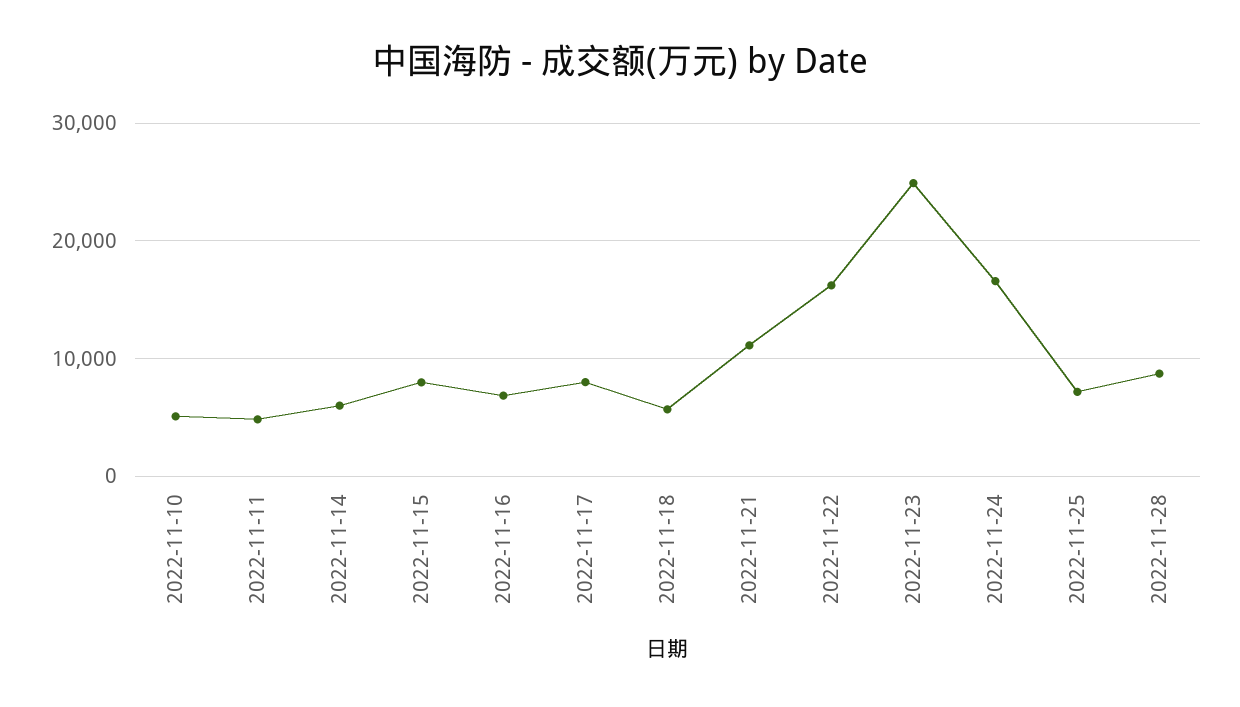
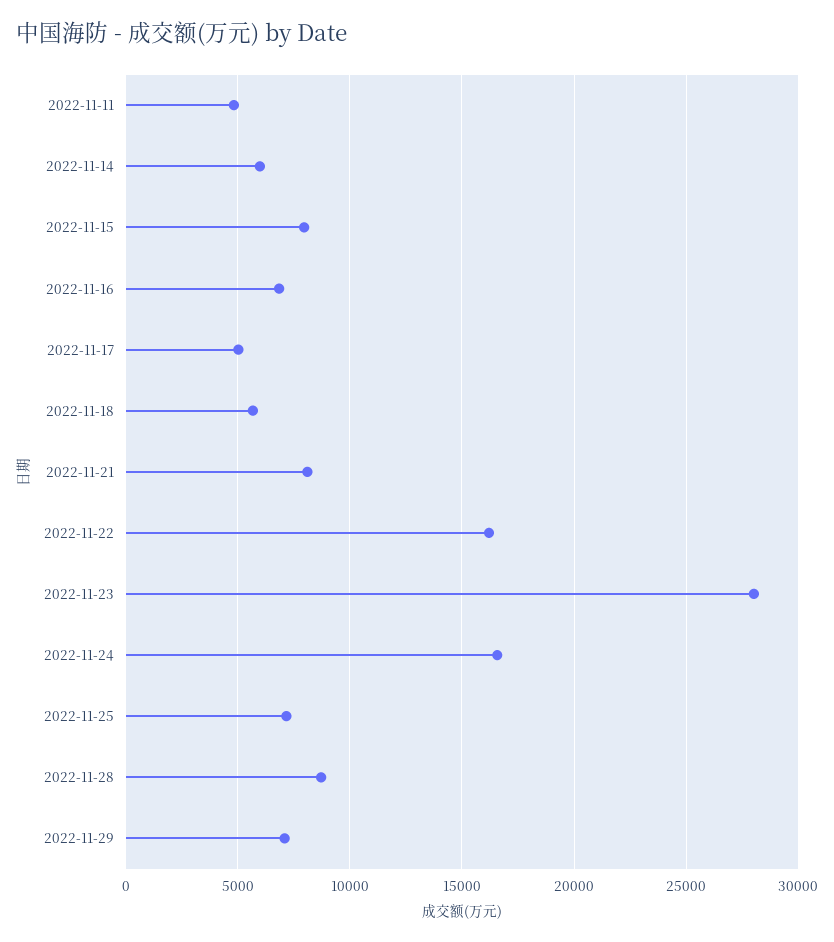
2022-11-10: 5000 -> none
2022-11-17: 8000 -> 5000
2022-11-21: 11000 -> 8000
2022-11-23: 25000 -> 28000
2022-11-29: none -> 7000

